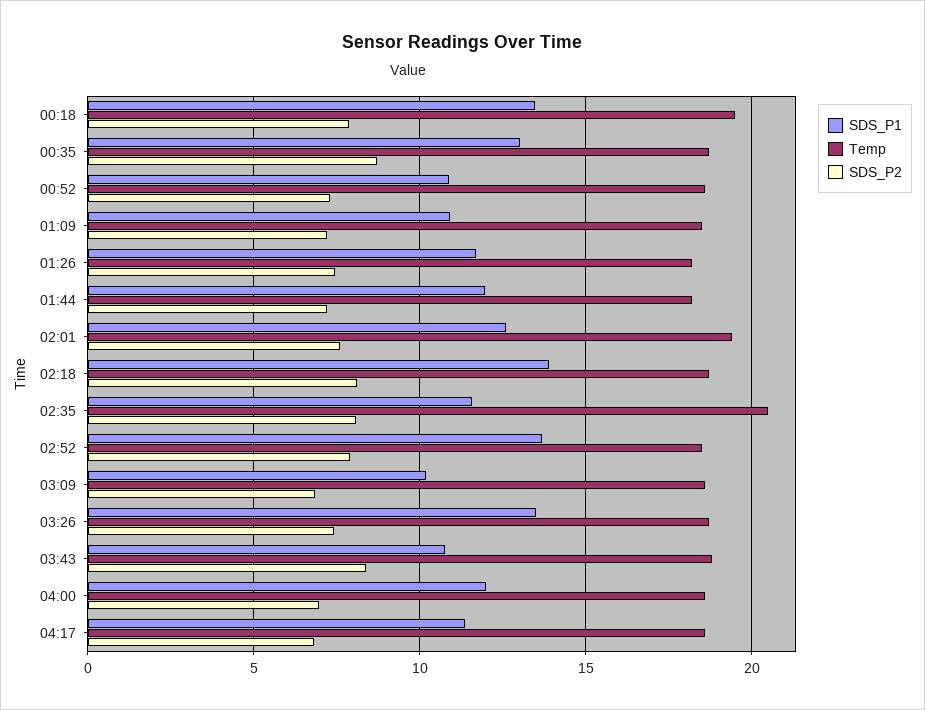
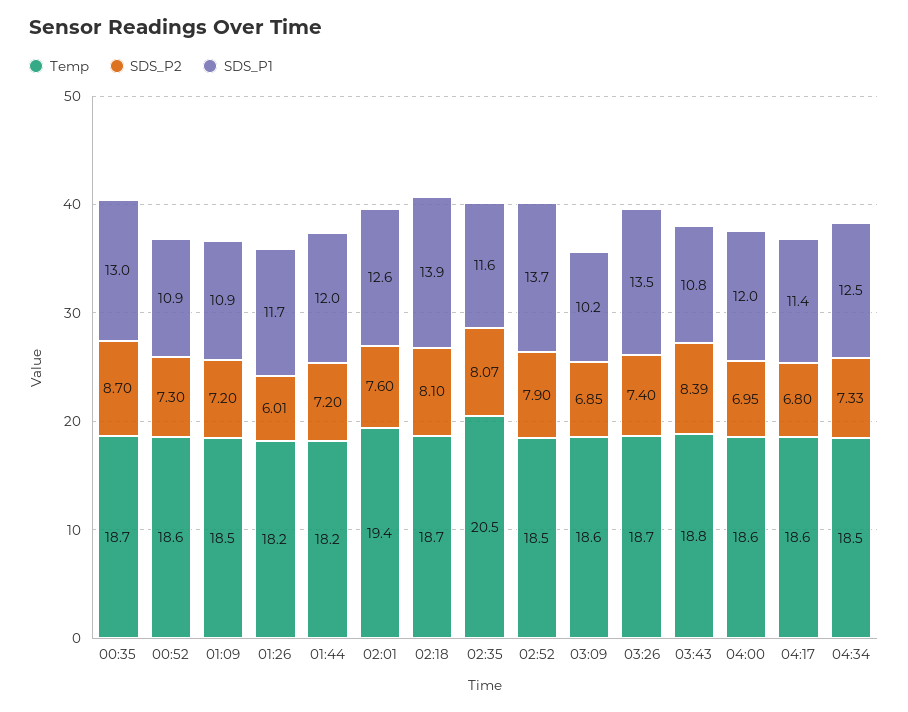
SDS_P1, 00:18: 13.5 -> none
Temp, 00:18: 19.5 -> none
SDS_P2, 00:18: 8 -> none
SDS_P2, 01:26: 7.5 -> 6.01
Temp, 04:34: none -> 18.5
SDS_P2, 04:34: none -> 7.33
SDS_P1, 04:34: none -> 12.5

